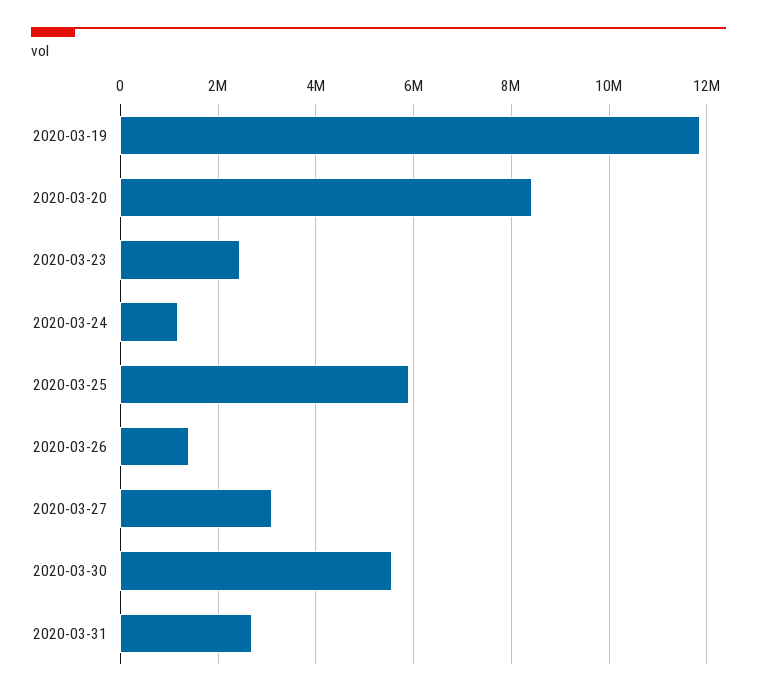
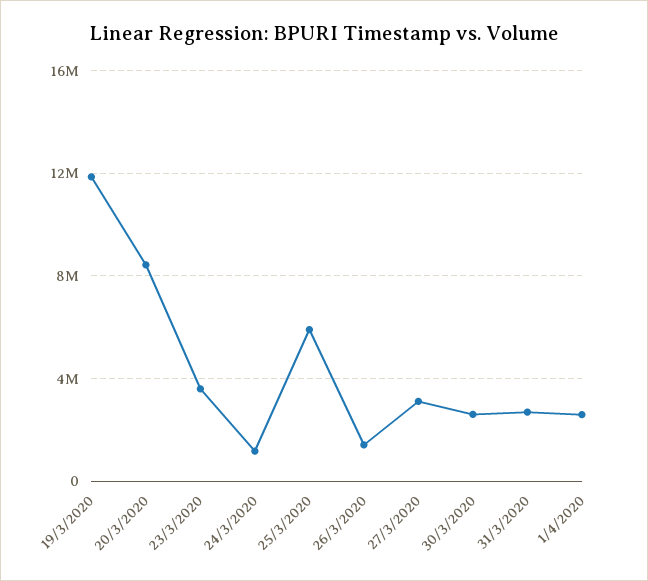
2020-03-23: 2400000 -> 3500000
2020-03-30: 5600000 -> 2500000
1/4/2020: none -> 2500000

